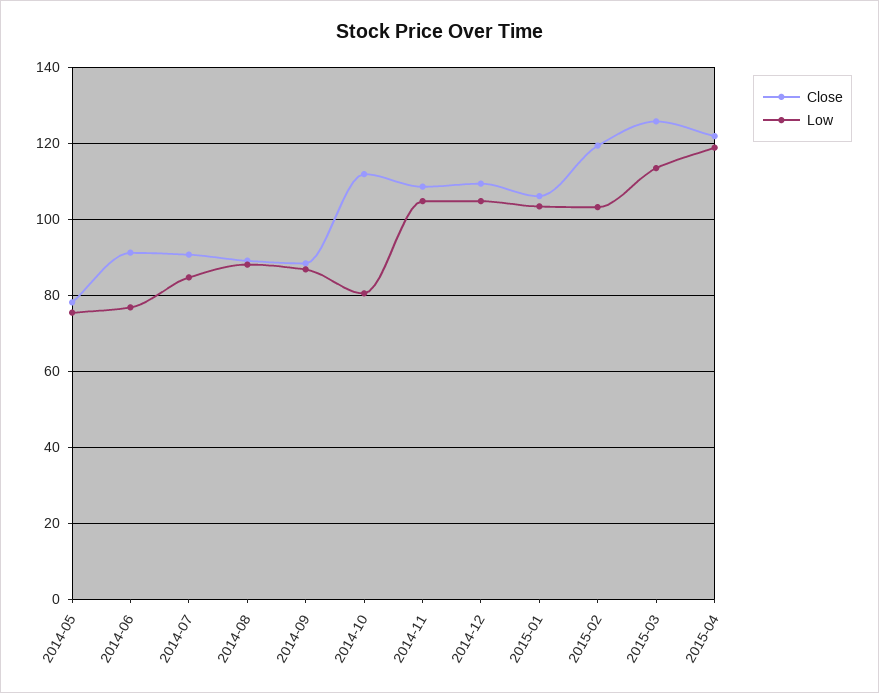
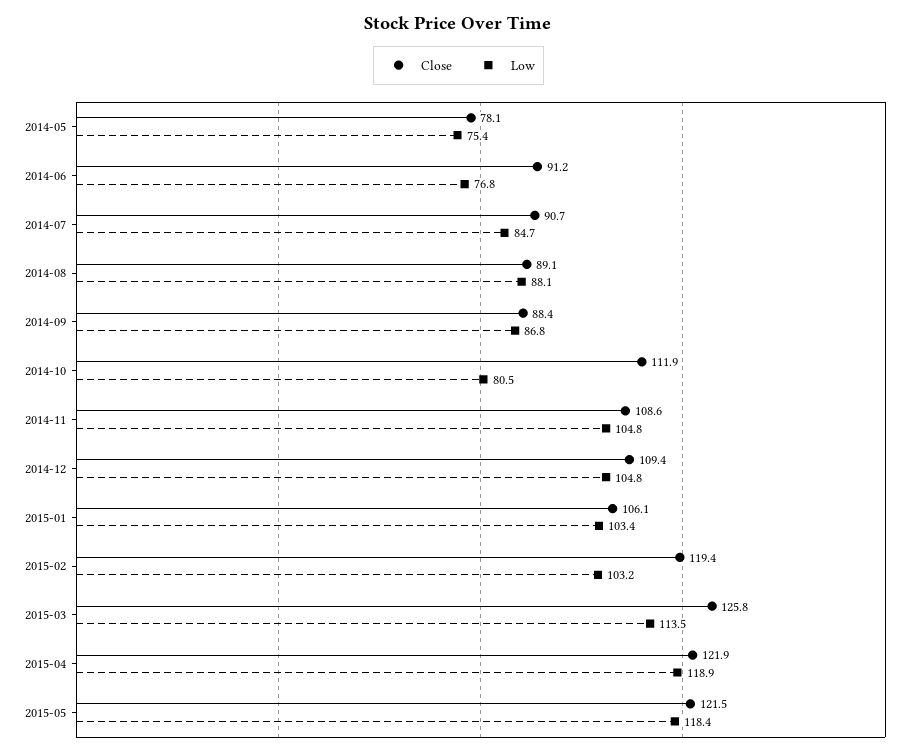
Close, 2015-05: none -> 121.5
Low, 2015-05: none -> 118.4

